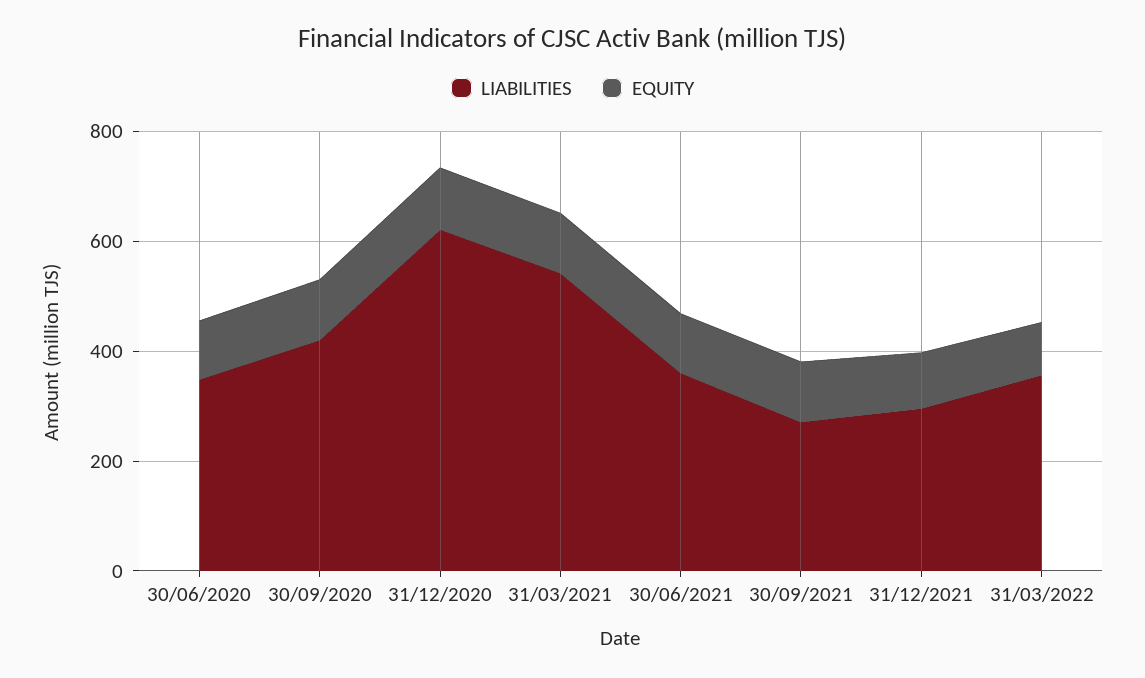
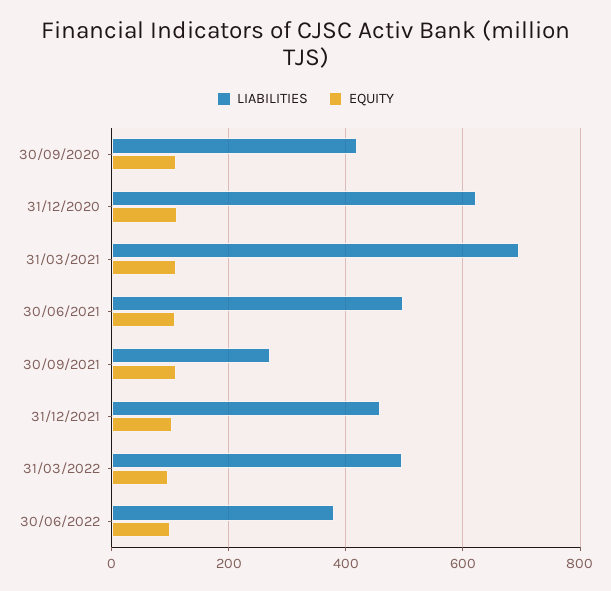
LIABILITIES, 30/06/2020: 350 -> none
EQUITY, 30/06/2020: 100 -> none
LIABILITIES, 31/03/2021: 550 -> 700
LIABILITIES, 30/06/2021: 350 -> 500
LIABILITIES, 31/12/2021: 300 -> 460
LIABILITIES, 31/03/2022: 350 -> 500
LIABILITIES, 30/06/2022: none -> 380
EQUITY, 30/06/2022: none -> 100

